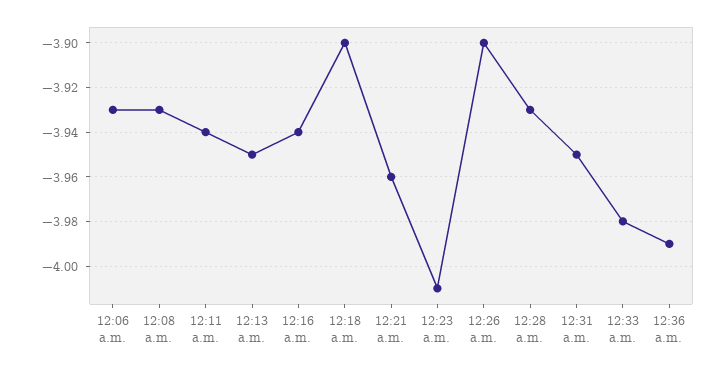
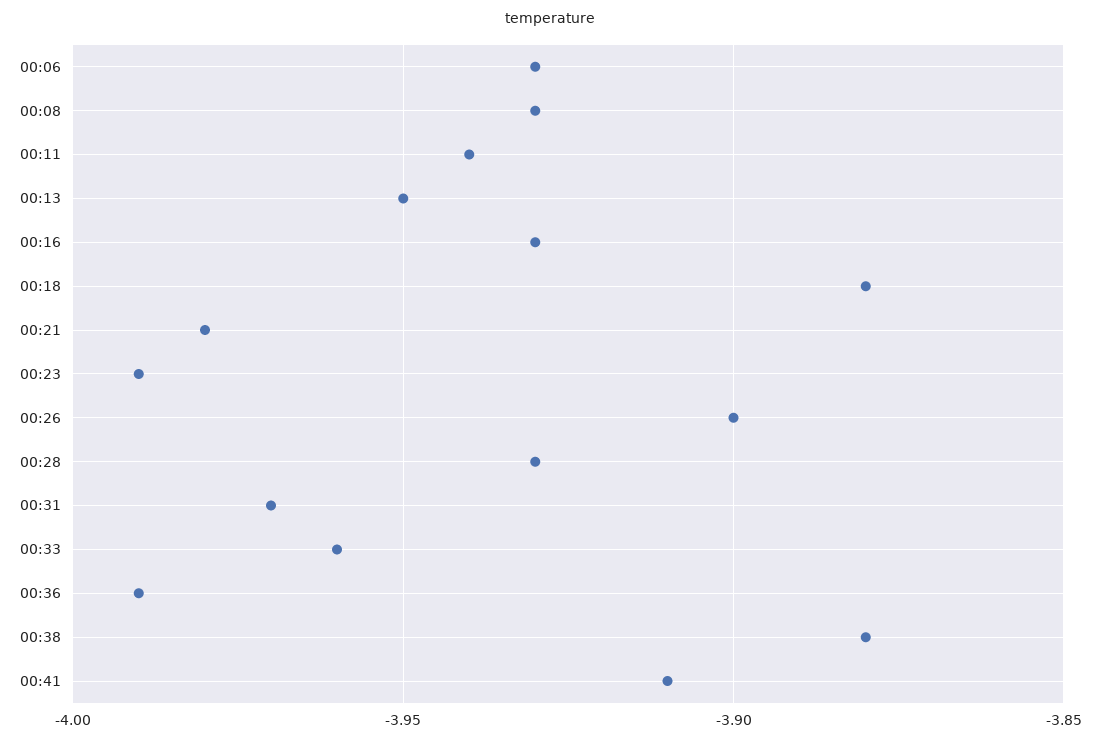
12:16 a.m.: -3.94 -> -3.93
12:18 a.m.: -3.9 -> -3.88
12:21 a.m.: -3.96 -> -3.98
12:23 a.m.: -4.01 -> -3.99
12:31 a.m.: -3.95 -> -3.97
12:33 a.m.: -3.98 -> -3.96
00:38: none -> -3.88
00:41: none -> -3.91

